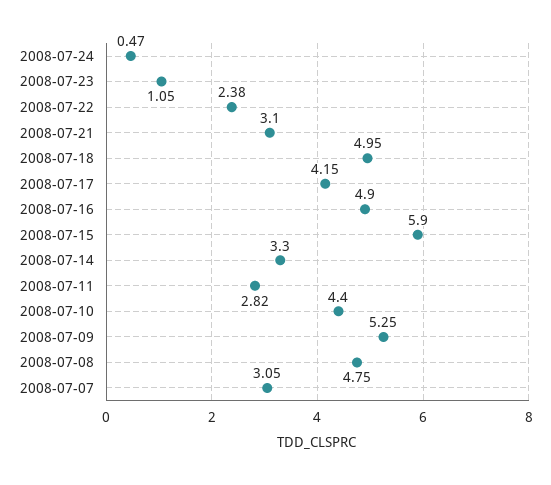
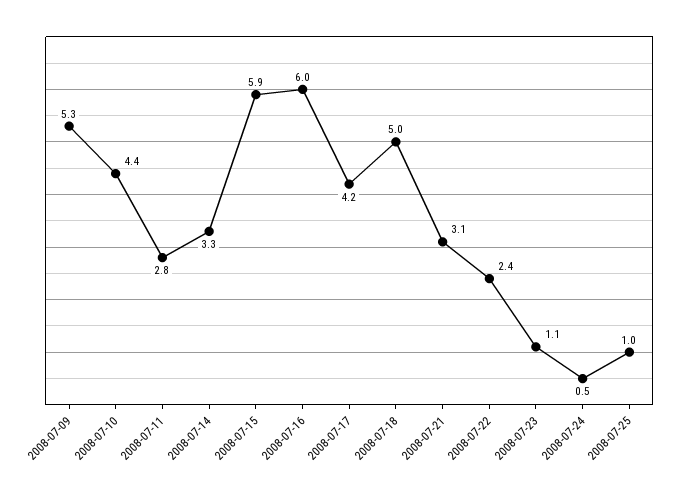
2008-07-16: 4.9 -> 6
2008-07-08: 4.75 -> none
2008-07-07: 3.05 -> none
2008-07-25: none -> 1

